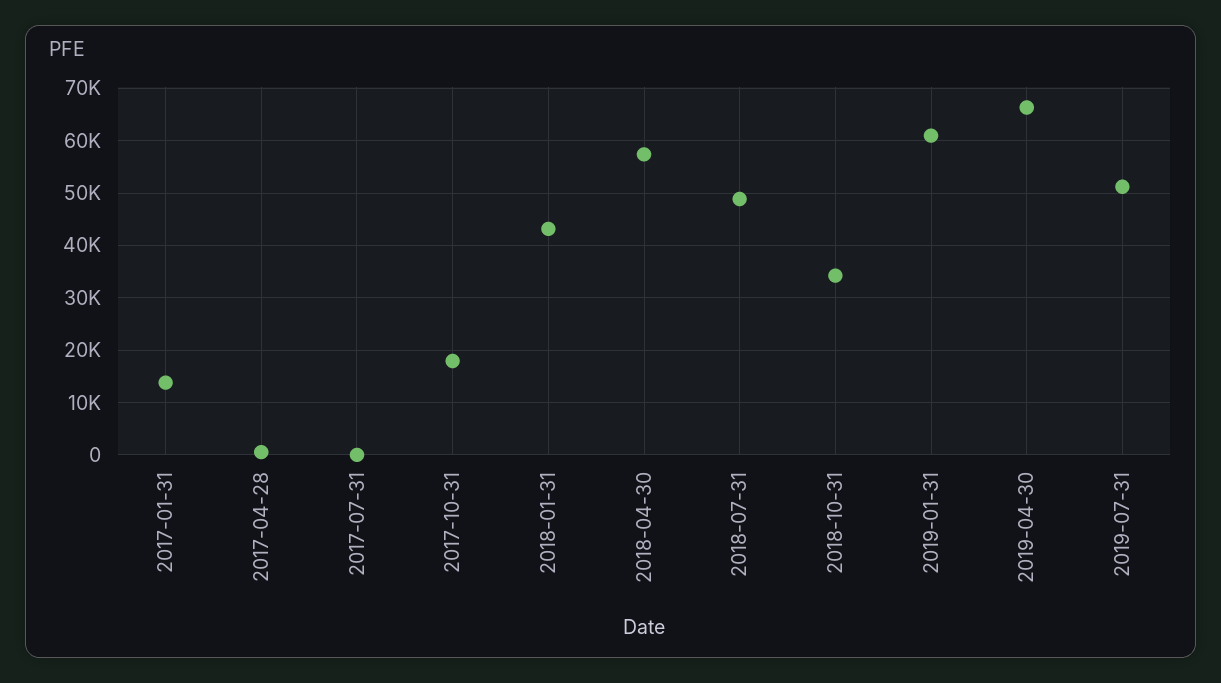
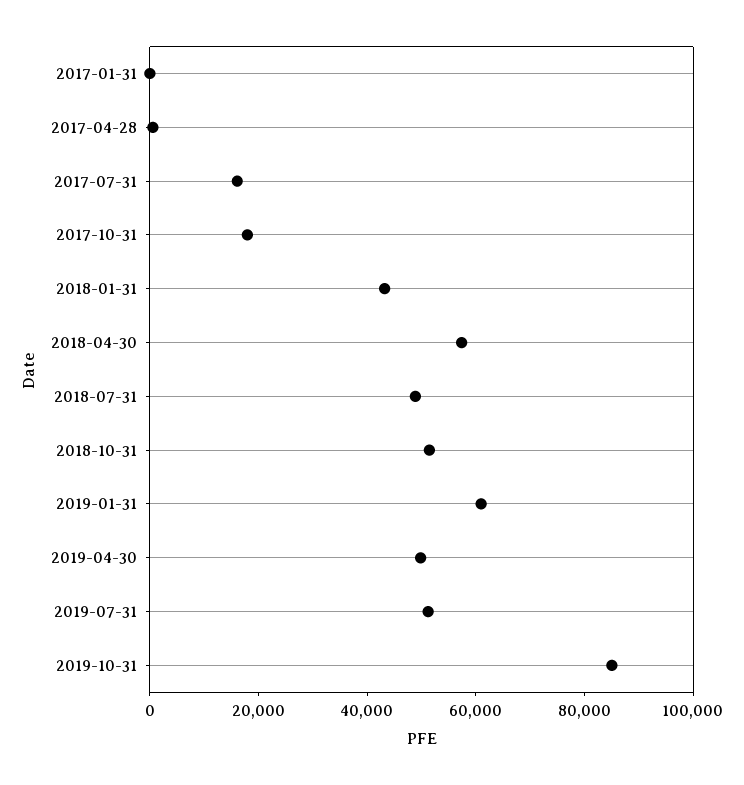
2017-01-31: 14000 -> 0
2017-07-31: 0 -> 15000
2018-10-31: 34000 -> 50000
2019-04-30: 66000 -> 50000
2019-10-31: none -> 85000

